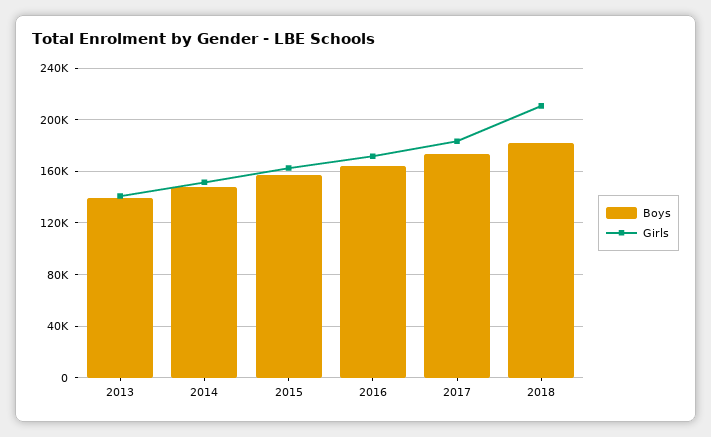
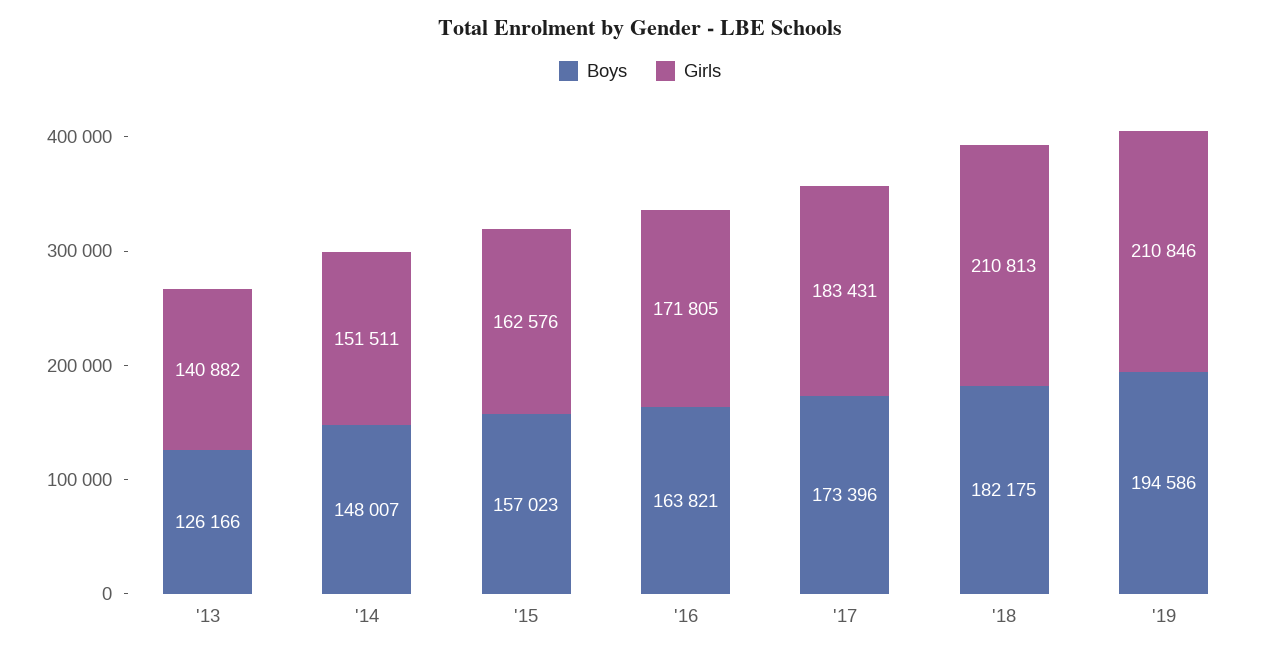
Boys, 2013: 140000 -> 126166
Boys, '19: none -> 194586
Girls, '19: none -> 210846

